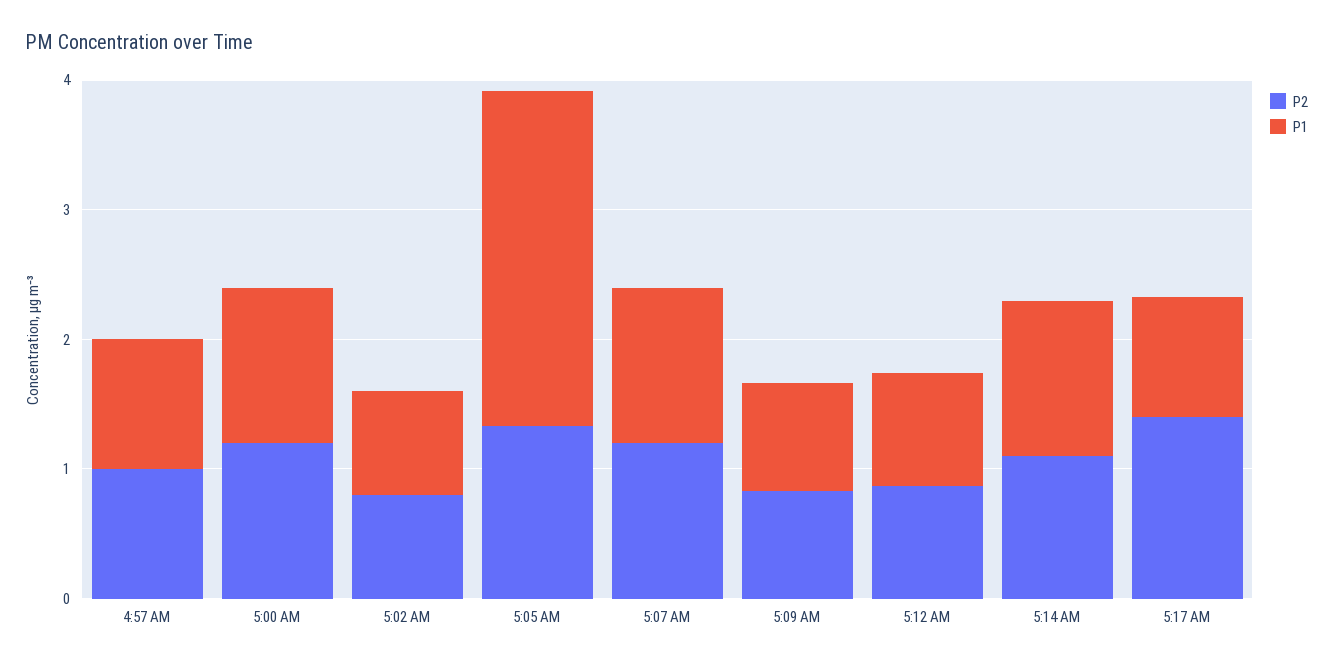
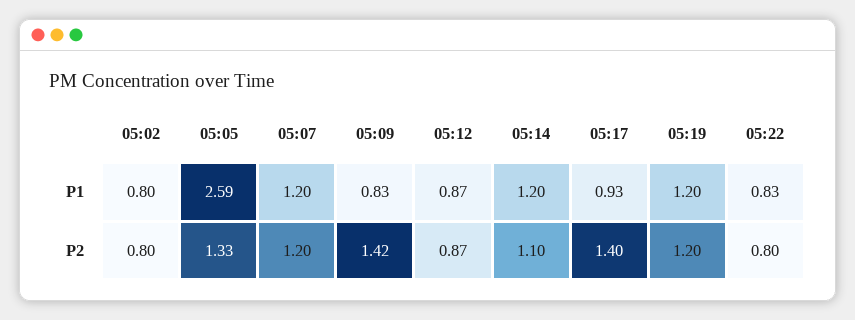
P2, 4:57 AM: 1 -> none
P1, 4:57 AM: 1 -> none
P2, 5:00 AM: 1.2 -> none
P1, 5:00 AM: 1.2 -> none
P2, 5:09 AM: 0.8 -> 1.42
P1, 05:19: none -> 1.2
P1, 05:22: none -> 0.83
P2, 05:19: none -> 1.2
P2, 05:22: none -> 0.8

